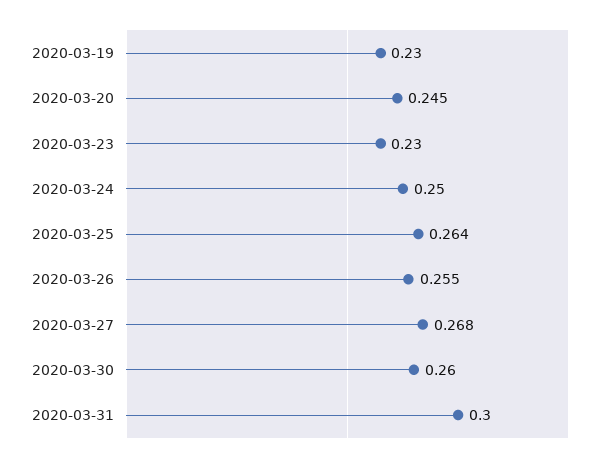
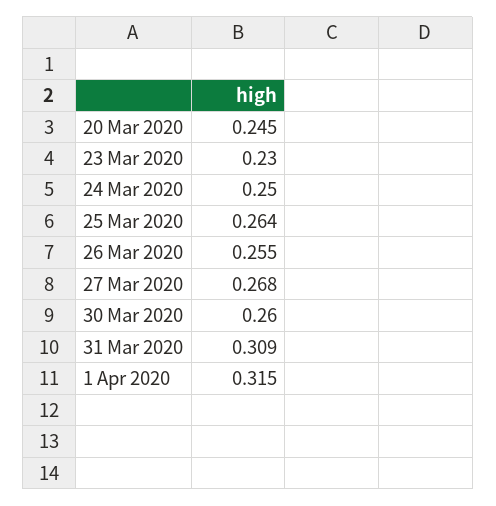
2020-03-19: 0.23 -> none
2020-03-31: 0.3 -> 0.309
1 Apr 2020: none -> 0.315

